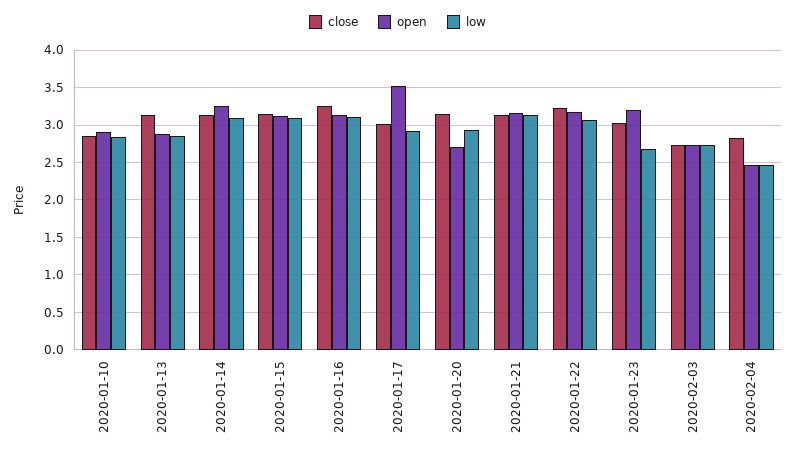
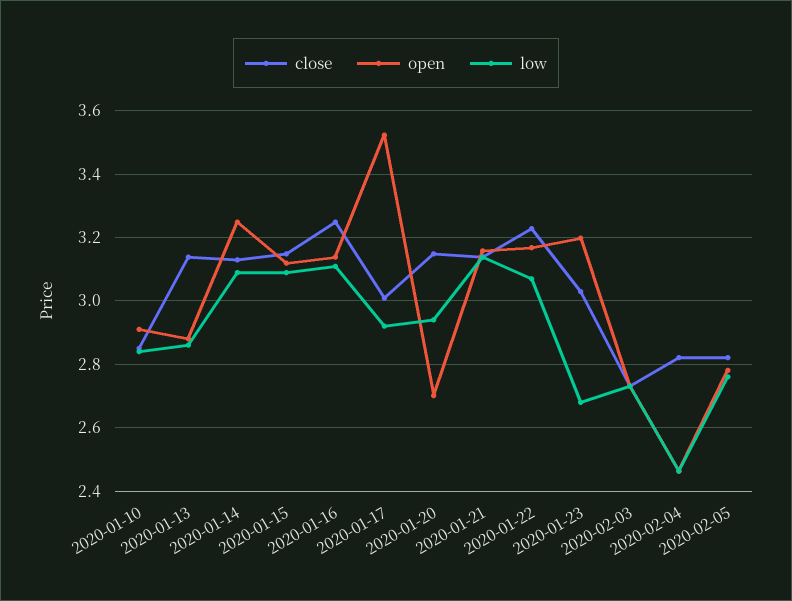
close, 2020-02-05: none -> 2.82
open, 2020-02-05: none -> 2.78
low, 2020-02-05: none -> 2.76

